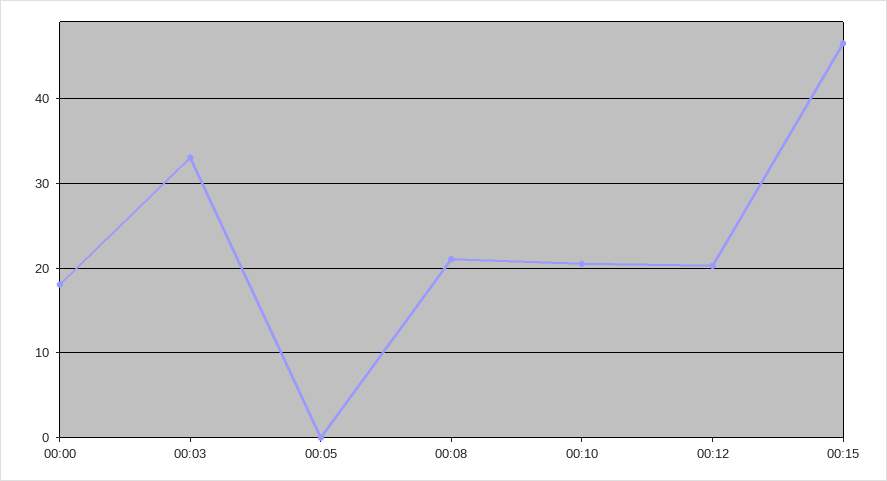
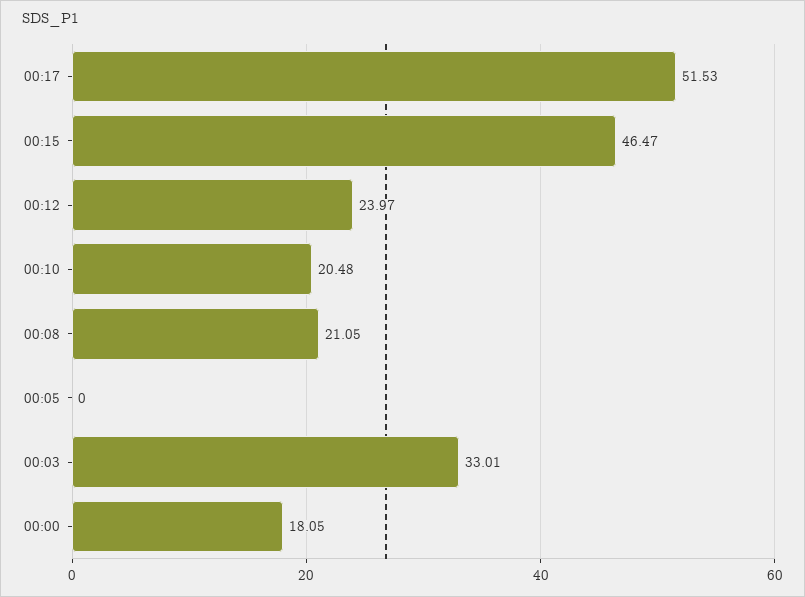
00:12: 20 -> 23.97
00:17: none -> 51.53

